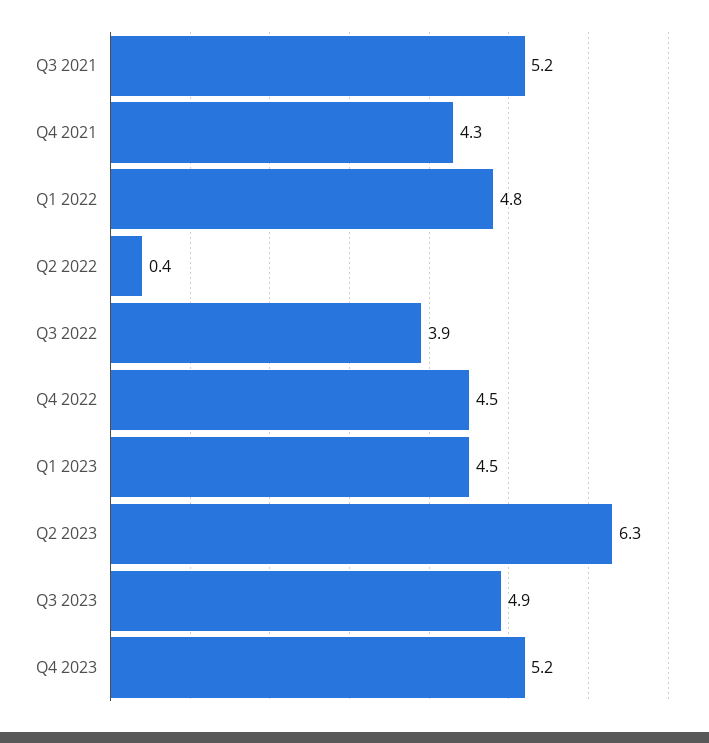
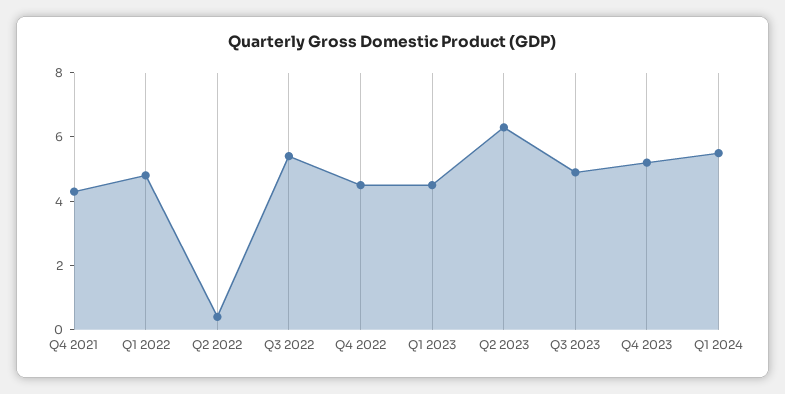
Q3 2021: 5.2 -> none
Q3 2022: 3.9 -> 5.5
Q1 2024: none -> 5.5

